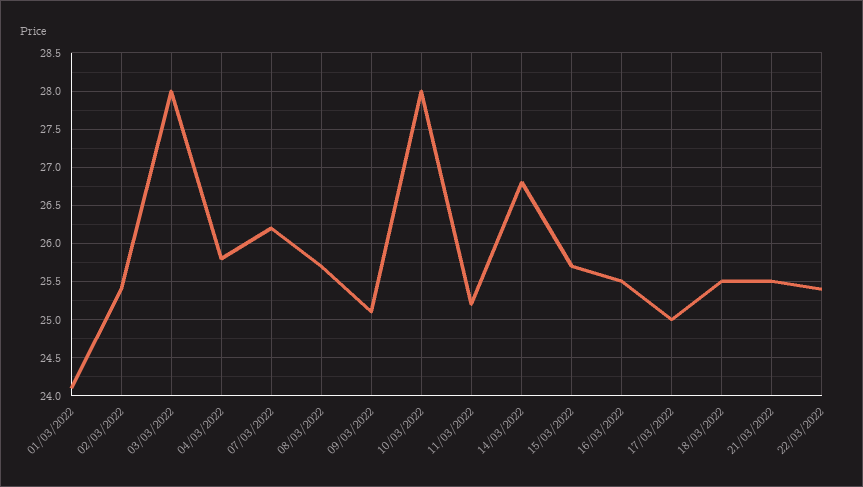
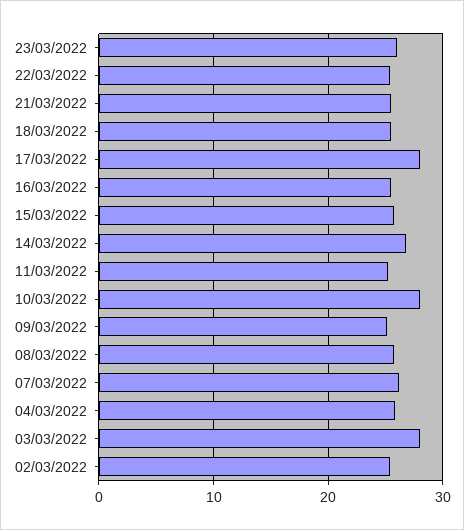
01/03/2022: 24.1 -> none
17/03/2022: 25 -> 28
23/03/2022: none -> 26

